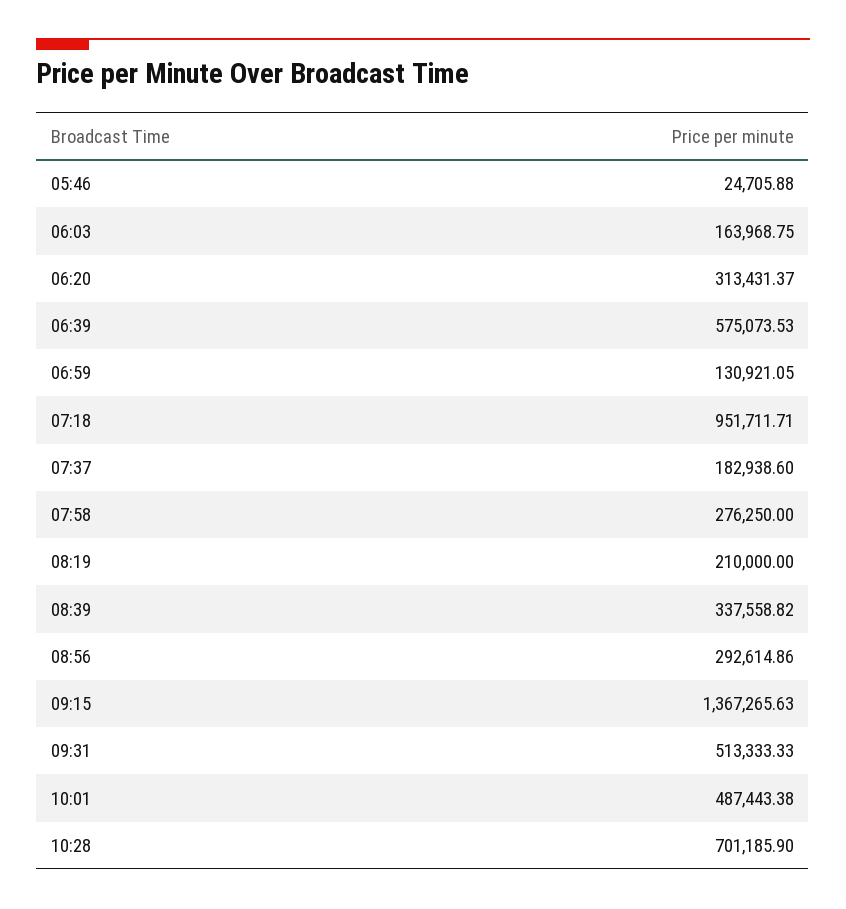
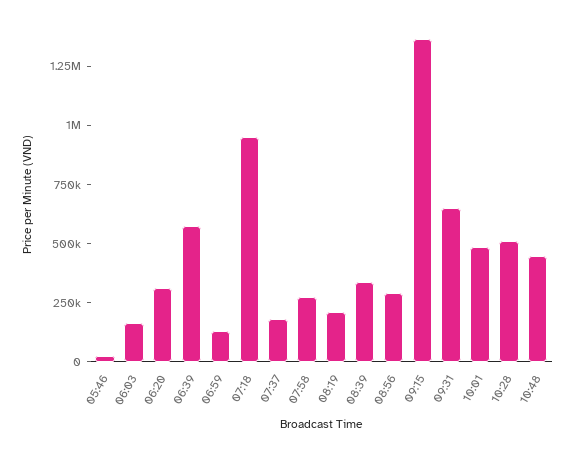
09:31: 513333.33 -> 650000
10:28: 701185.9 -> 500000
10:48: none -> 450000

